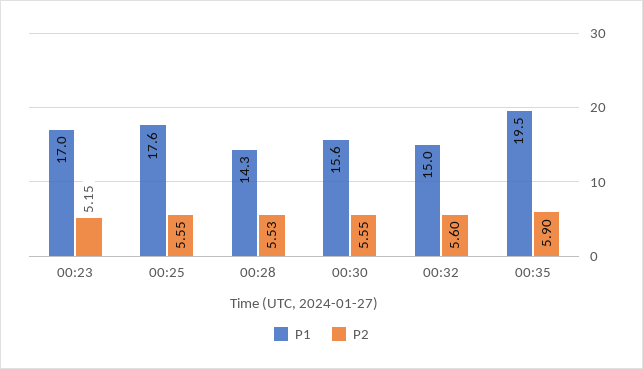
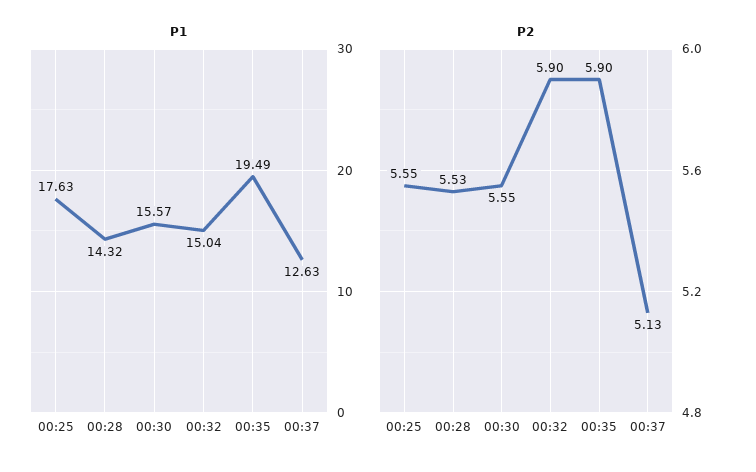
P1, 00:23: 17 -> none
P2, 00:23: 5.15 -> none
P2, 00:32: 5.6 -> 5.9
P1, 00:37: none -> 12.63
P2, 00:37: none -> 5.13

